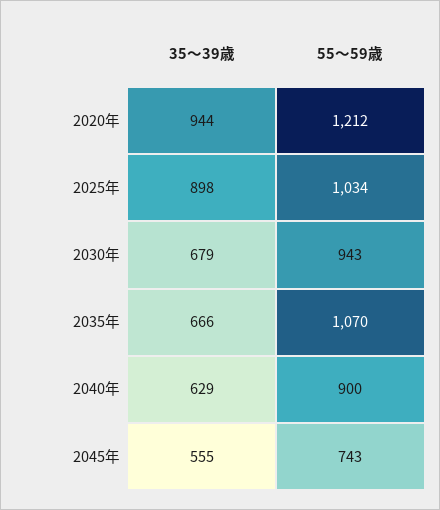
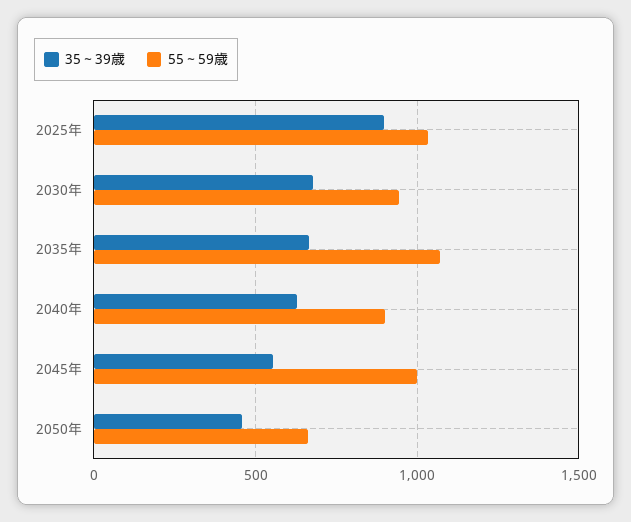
35～39歳, 2020年: 944 -> none
55～59歳, 2020年: 1212 -> none
55～59歳, 2045年: 743 -> 1000
35～39歳, 2050年: none -> 450
55～59歳, 2050年: none -> 650

